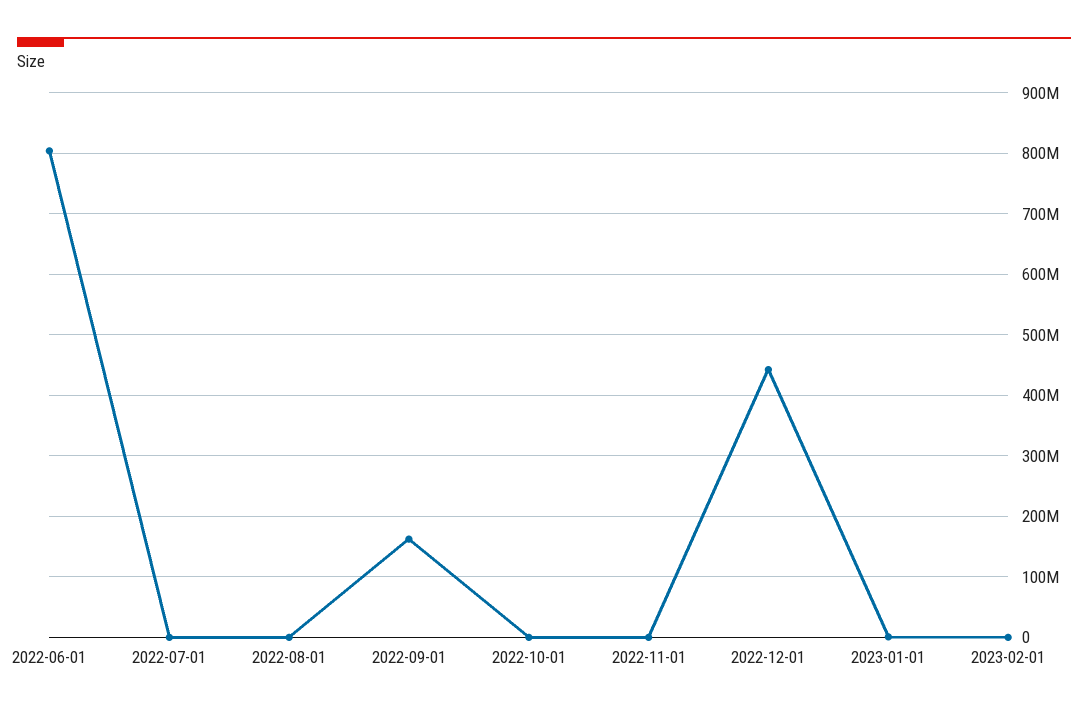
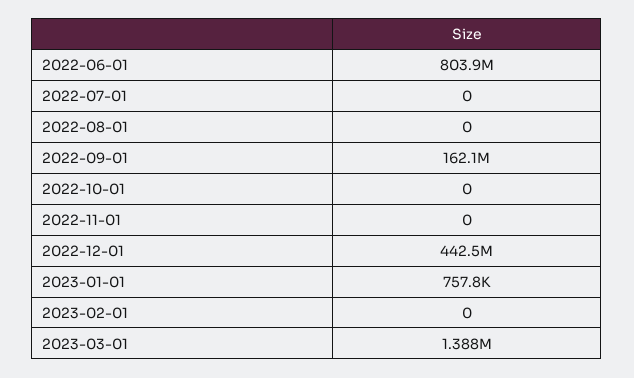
2023-03-01: none -> 1388000

